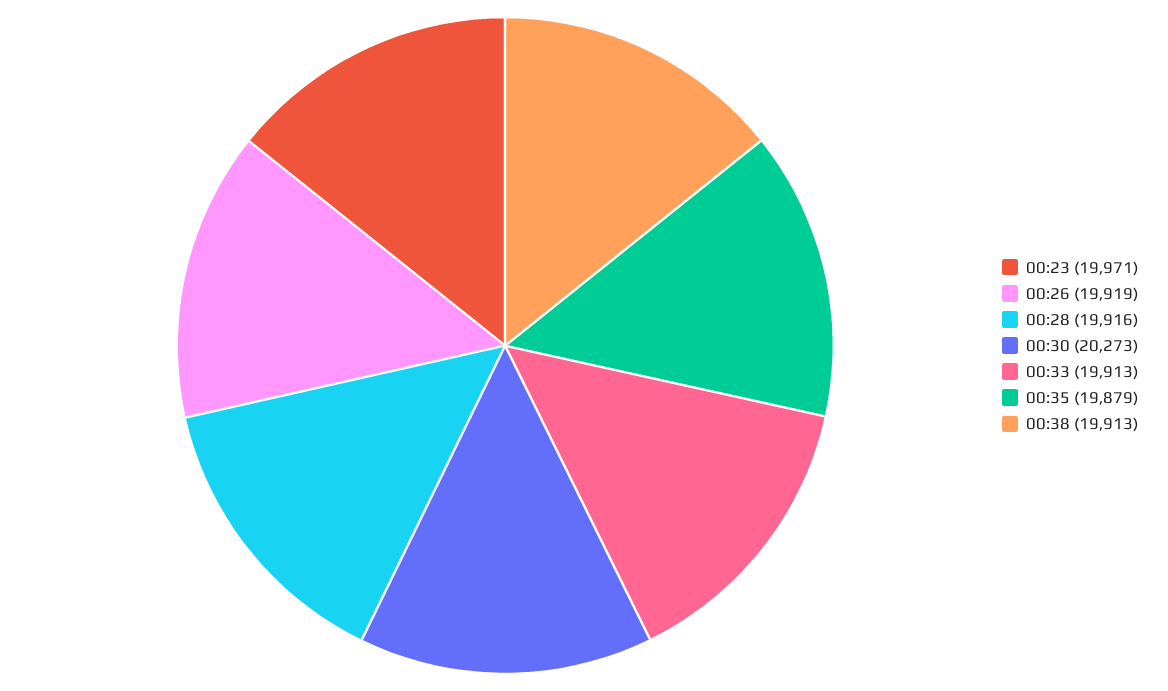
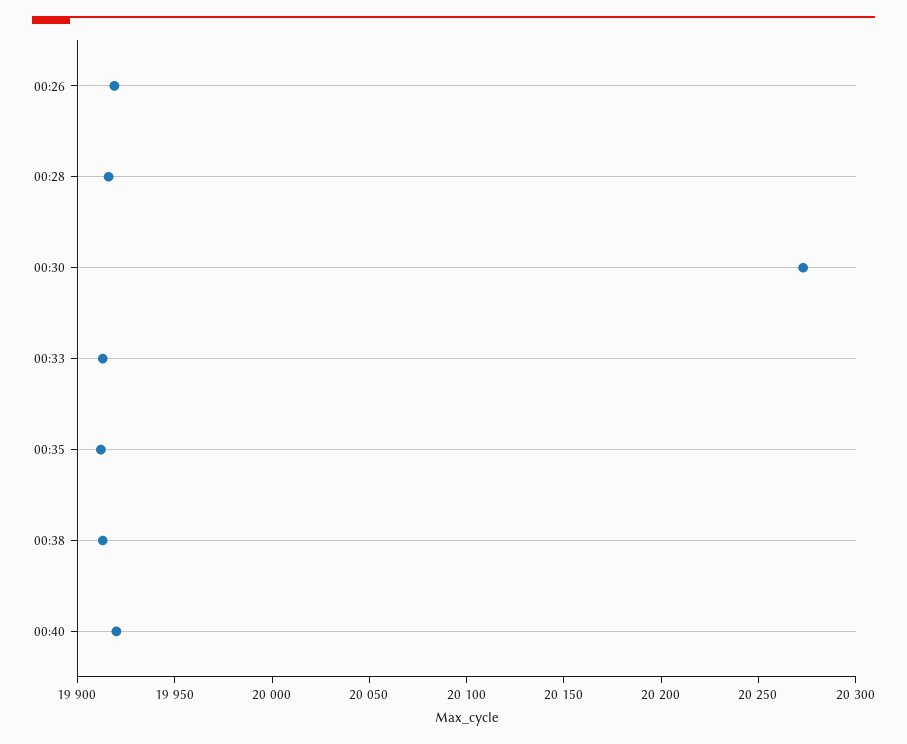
00:23: 19971 -> none
00:35: 19879 -> 19910
00:40: none -> 19920

